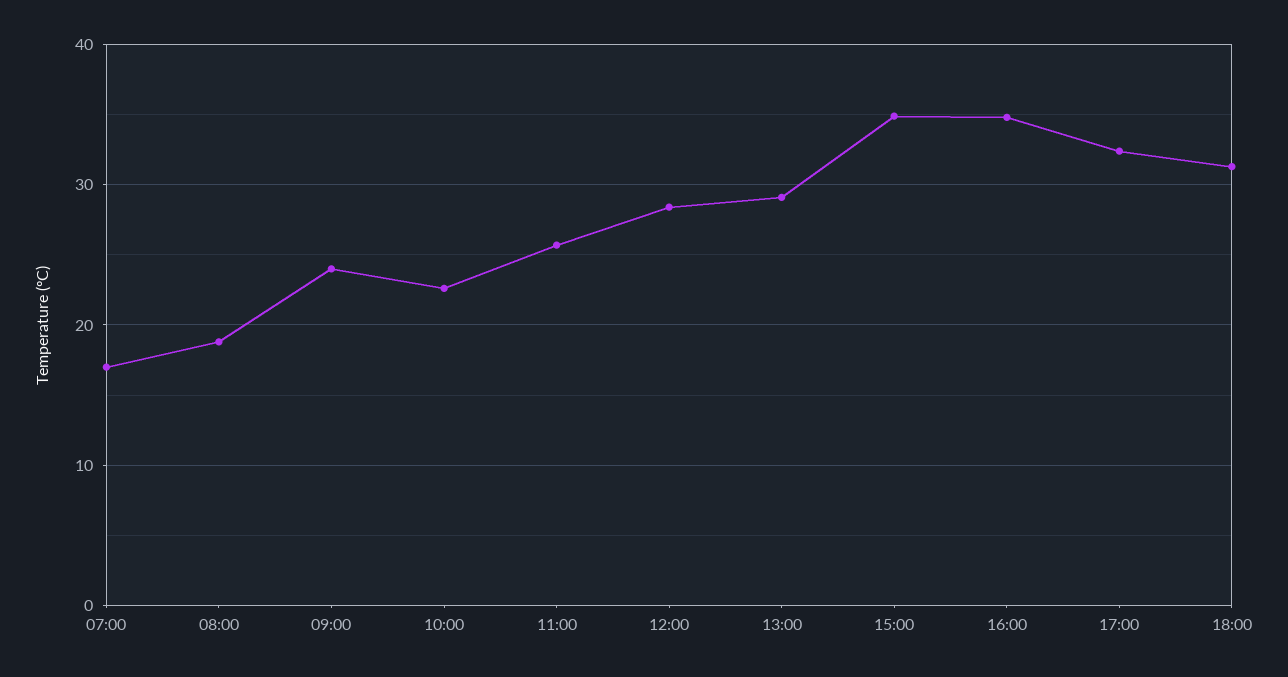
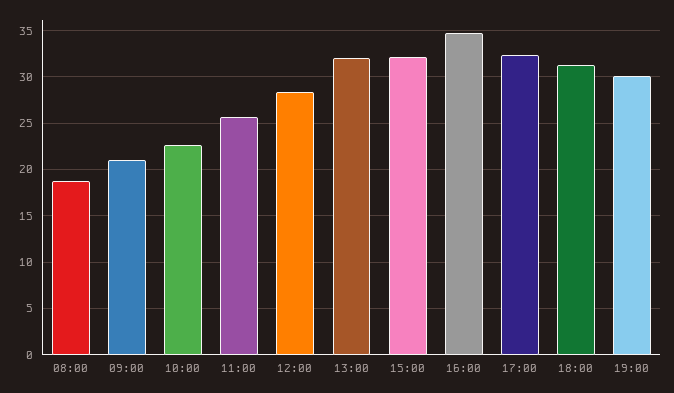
07:00: 17 -> none
09:00: 24 -> 21
13:00: 29 -> 32
15:00: 35 -> 32
19:00: none -> 30

